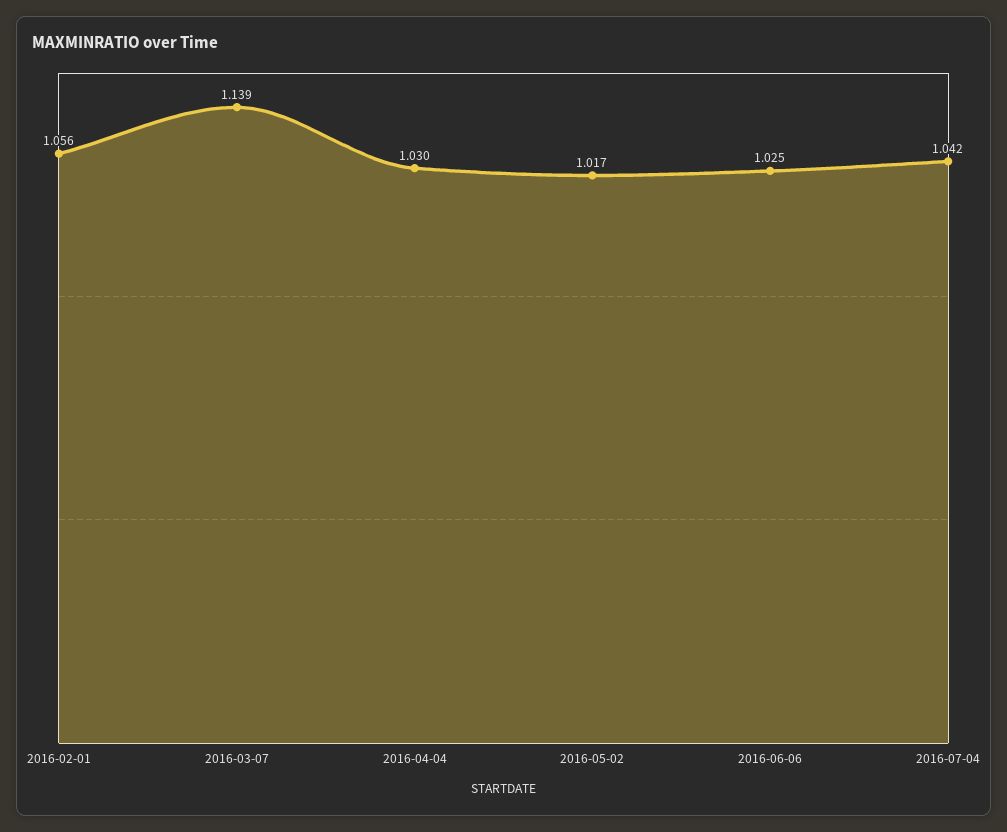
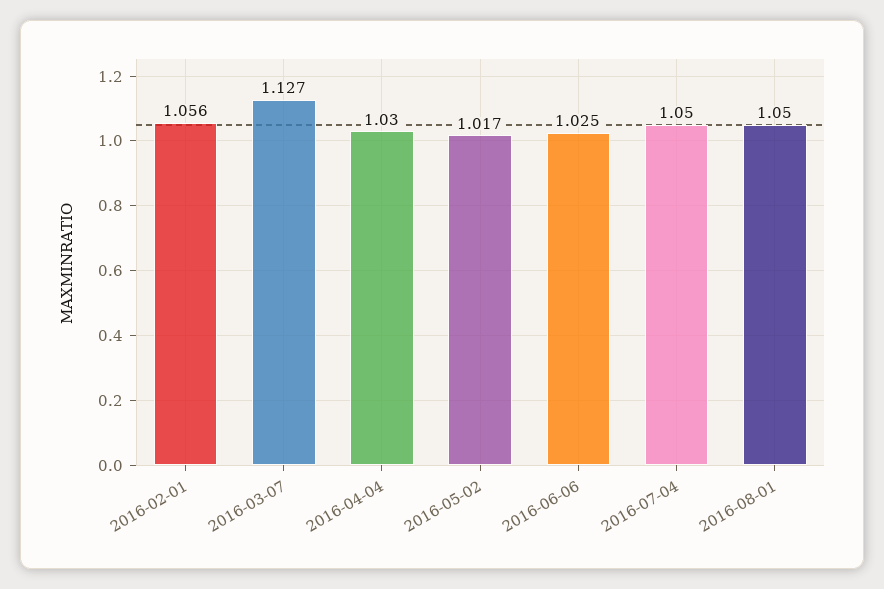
2016-03-07: 1.139 -> 1.127
2016-07-04: 1.042 -> 1.05
2016-08-01: none -> 1.05

